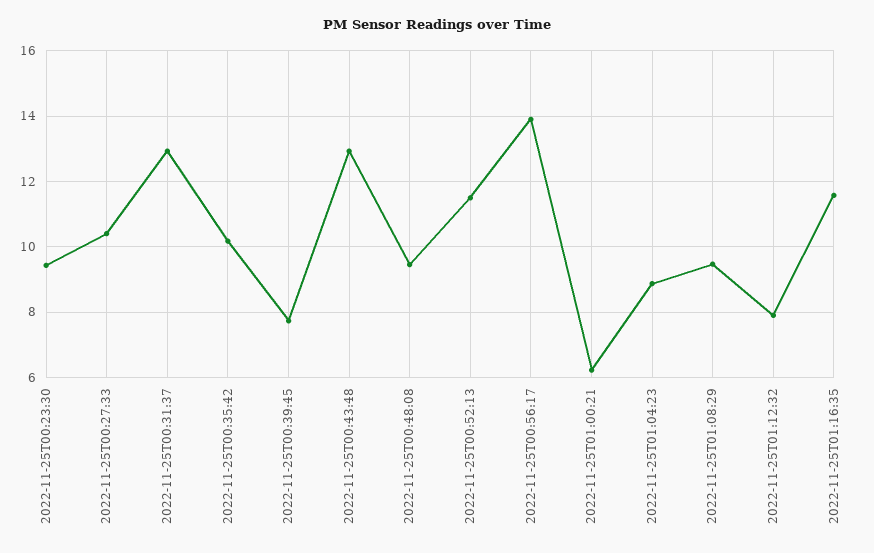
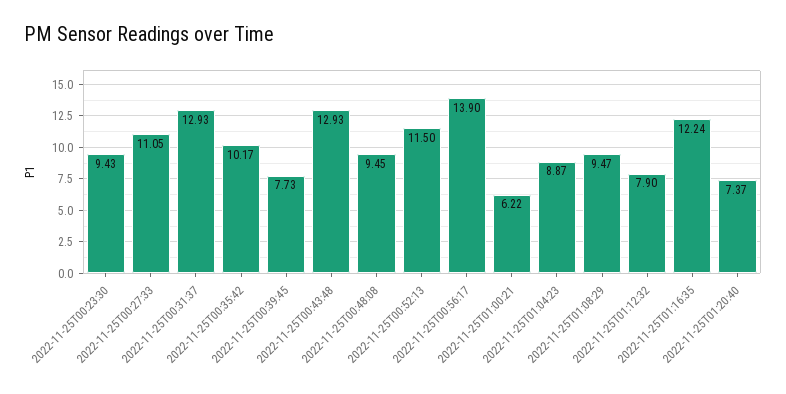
2022-11-25T00:27:33: 10.4 -> 11.05
2022-11-25T01:16:35: 11.6 -> 12.24
2022-11-25T01:20:40: none -> 7.37

